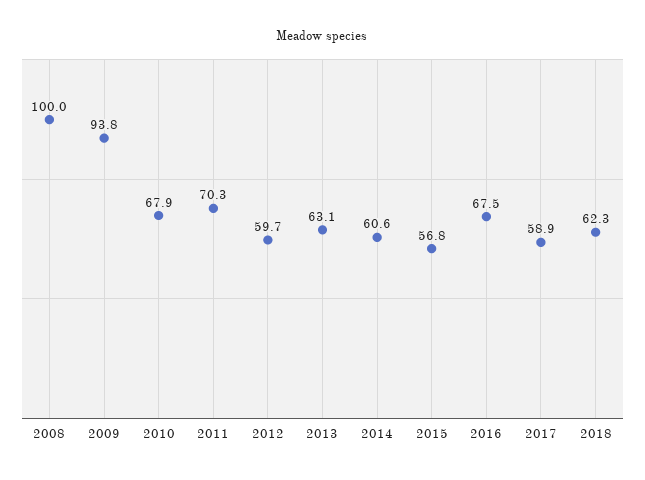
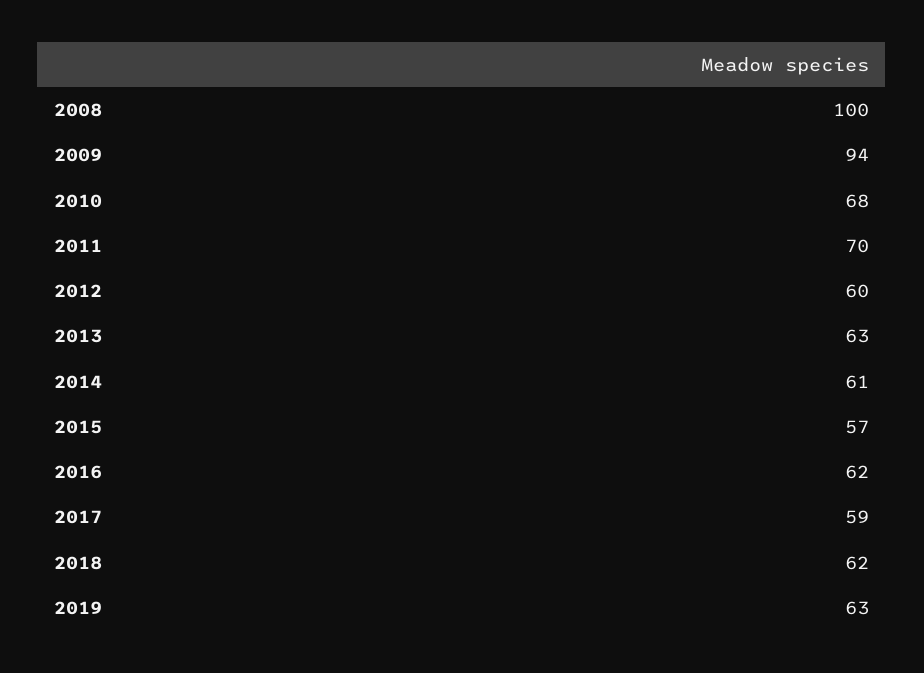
2016: 67.5 -> 62
2019: none -> 63

